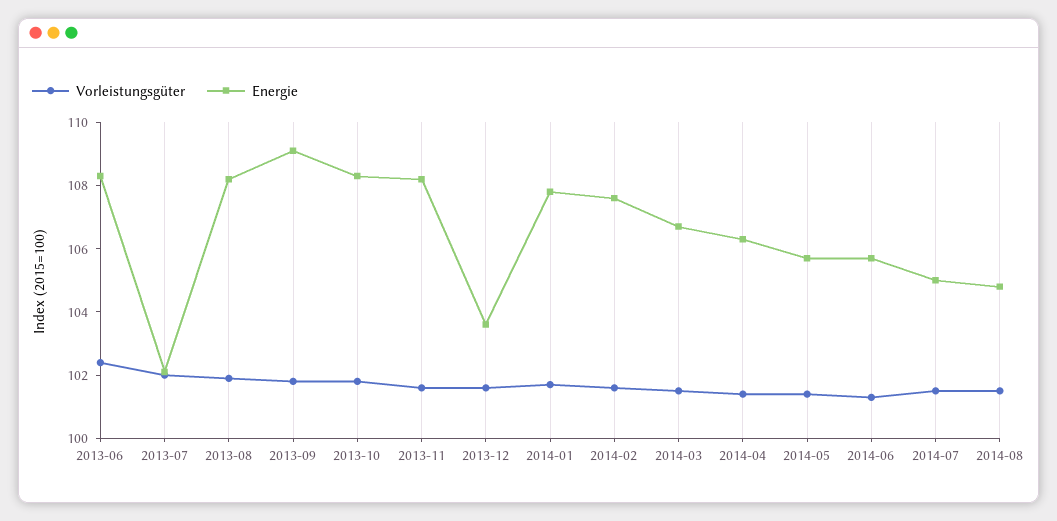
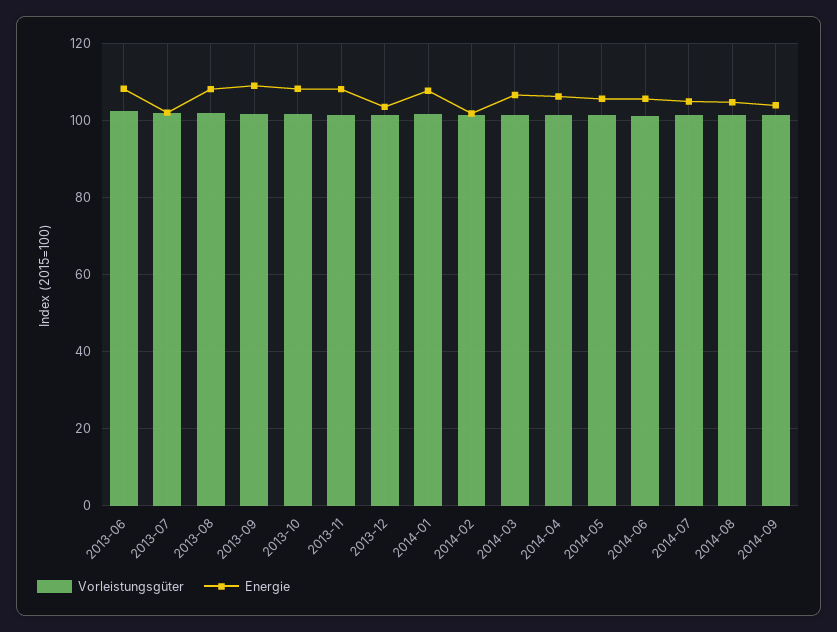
Energie, 2014-02: 107.5 -> 102
Vorleistungsgüter, 2014-09: none -> 102
Energie, 2014-09: none -> 104

